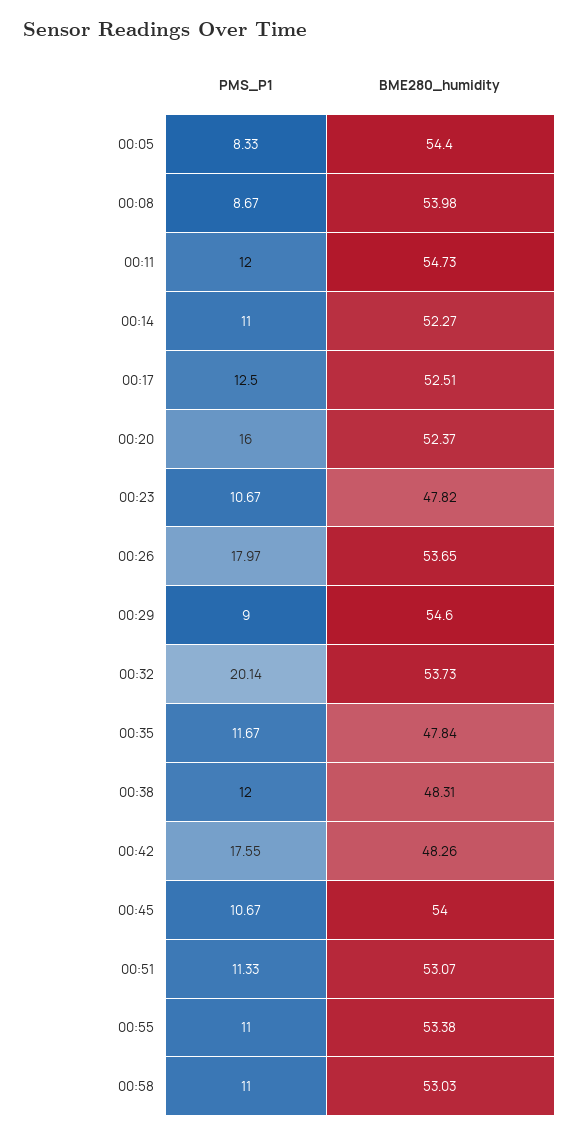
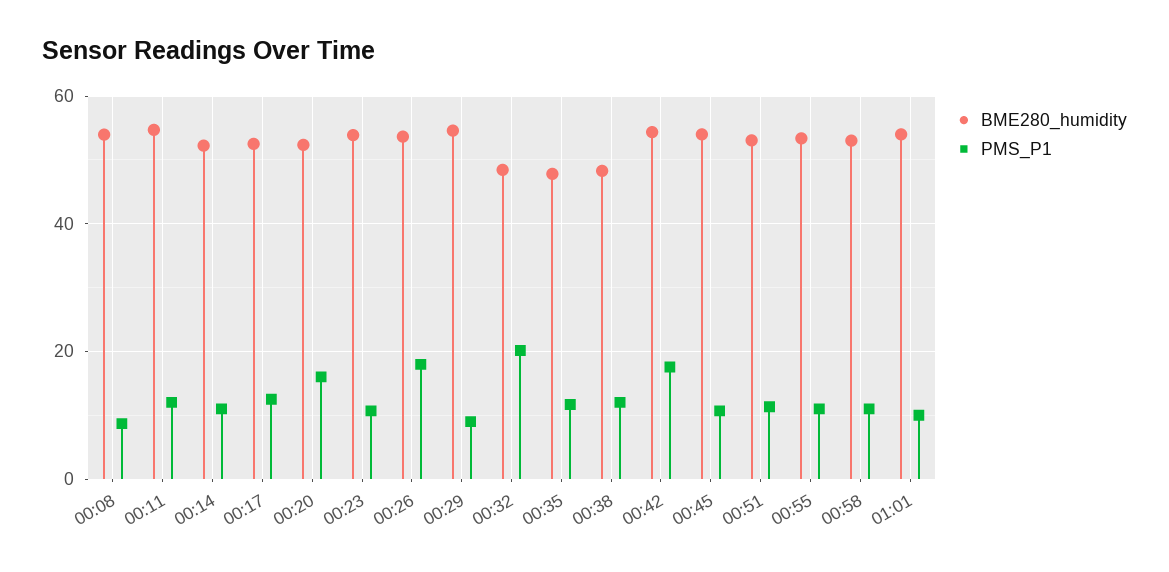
PMS_P1, 00:05: 8.33 -> none
BME280_humidity, 00:05: 54.4 -> none
BME280_humidity, 00:23: 47.82 -> 54
BME280_humidity, 00:32: 53.73 -> 48
BME280_humidity, 00:42: 48.26 -> 54
BME280_humidity, 01:01: none -> 54
PMS_P1, 01:01: none -> 10

